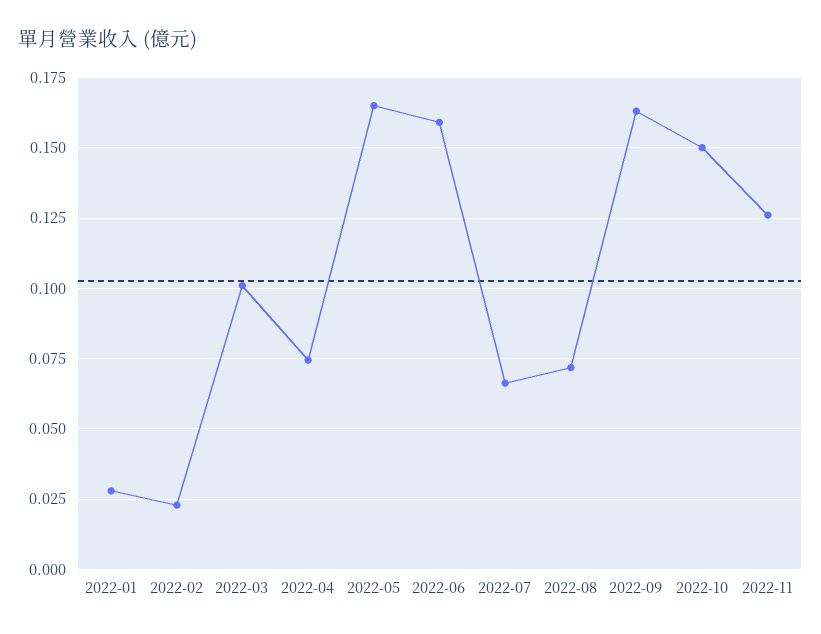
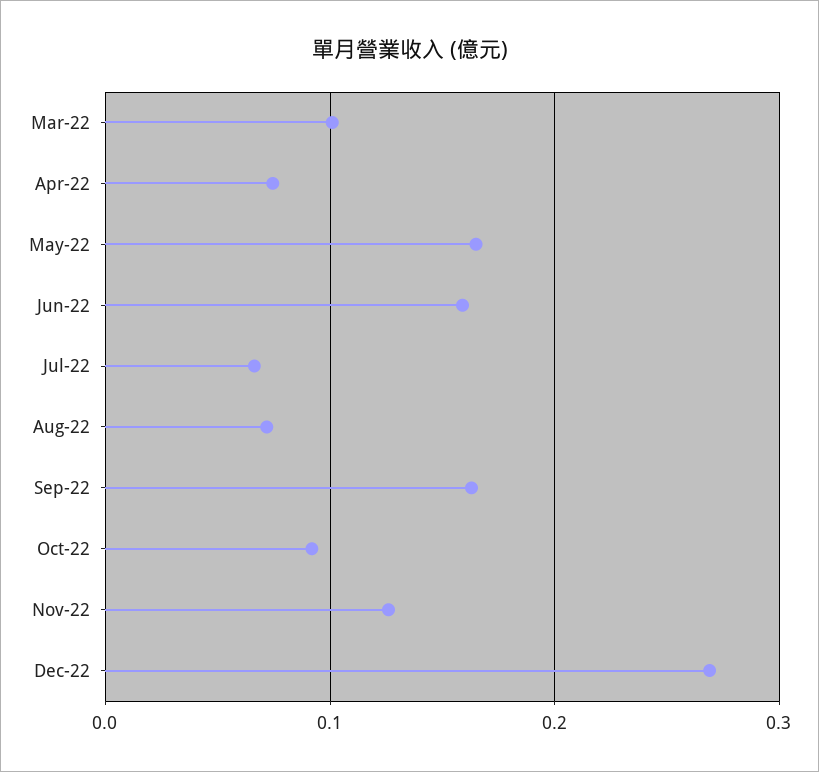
2022-01: 0.0275 -> none
2022-02: 0.0225 -> none
2022-10: 0.15 -> 0.09
Dec-22: none -> 0.27

